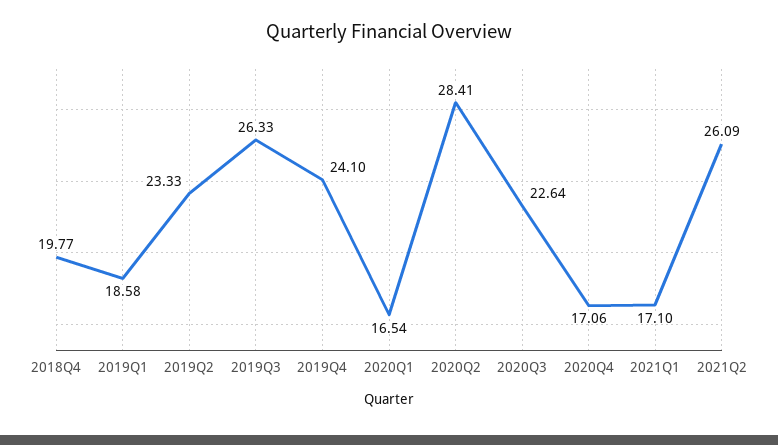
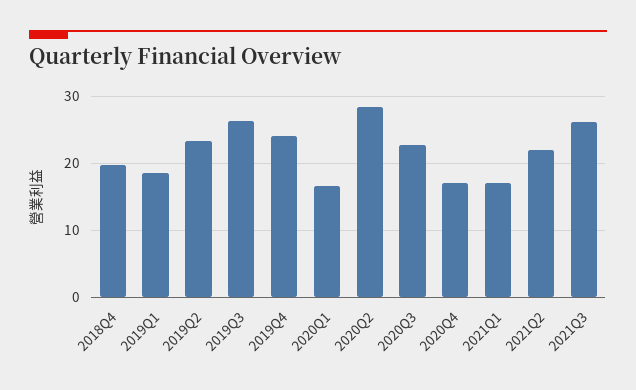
2021Q2: 26.09 -> 22
2021Q3: none -> 26

